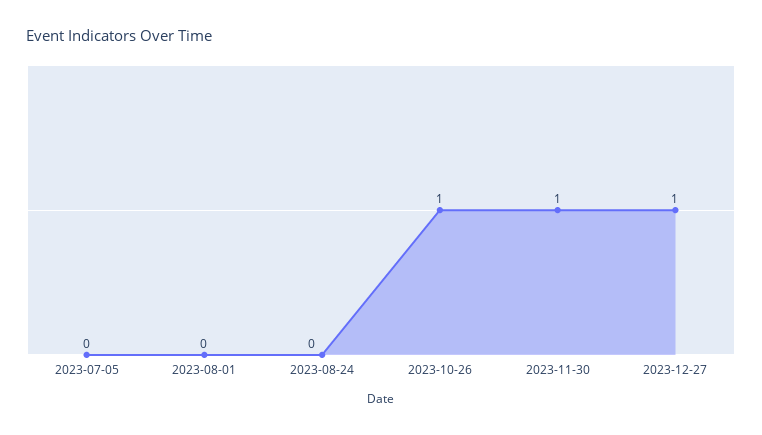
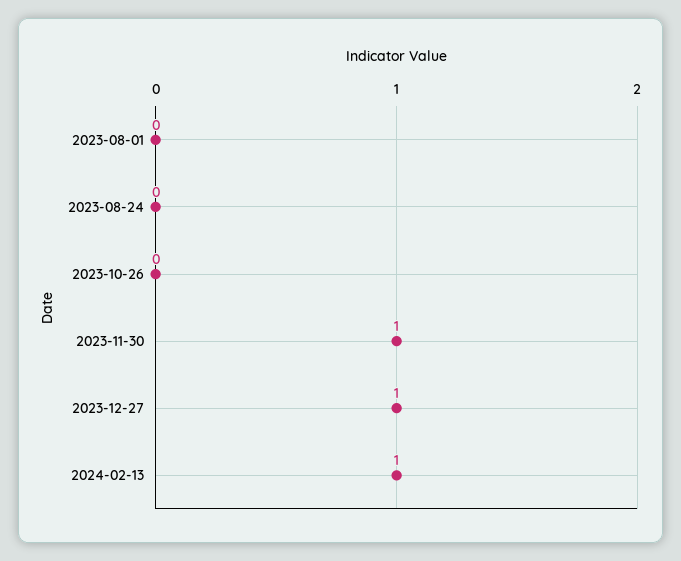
2023-07-05: 0 -> none
2023-10-26: 1 -> 0
2024-02-13: none -> 1

